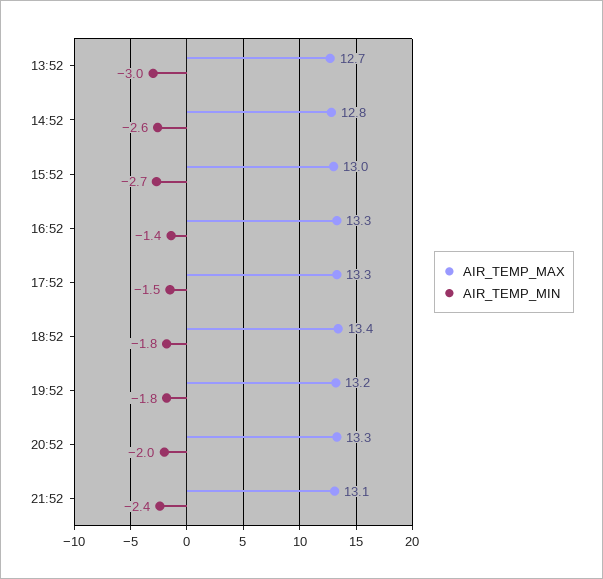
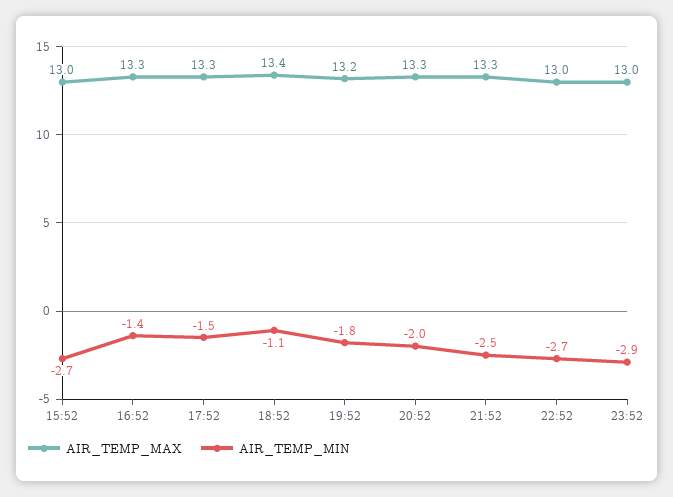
AIR_TEMP_MAX, 13:52: 12.7 -> none
AIR_TEMP_MIN, 13:52: -3 -> none
AIR_TEMP_MAX, 14:52: 12.8 -> none
AIR_TEMP_MIN, 14:52: -2.6 -> none
AIR_TEMP_MIN, 18:52: -1.8 -> -1.1
AIR_TEMP_MAX, 21:52: 13.1 -> 13.3
AIR_TEMP_MIN, 21:52: -2.4 -> -2.5
AIR_TEMP_MAX, 22:52: none -> 13
AIR_TEMP_MIN, 22:52: none -> -2.7
AIR_TEMP_MAX, 23:52: none -> 13
AIR_TEMP_MIN, 23:52: none -> -2.9

